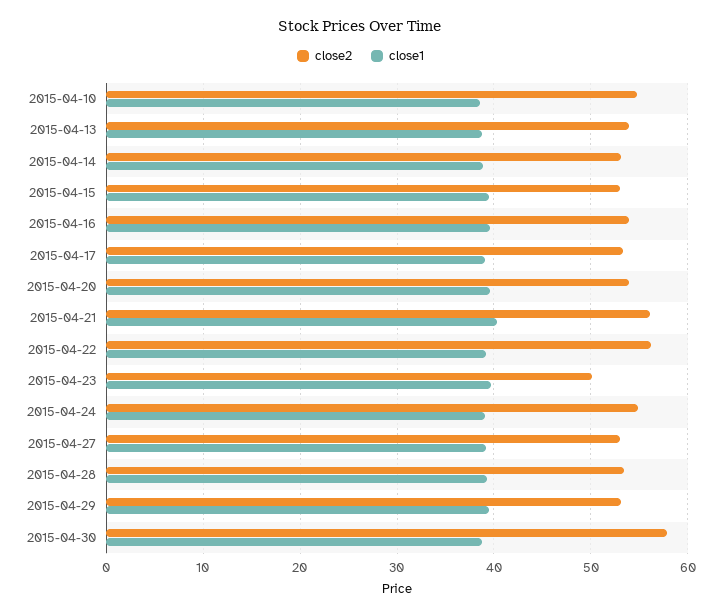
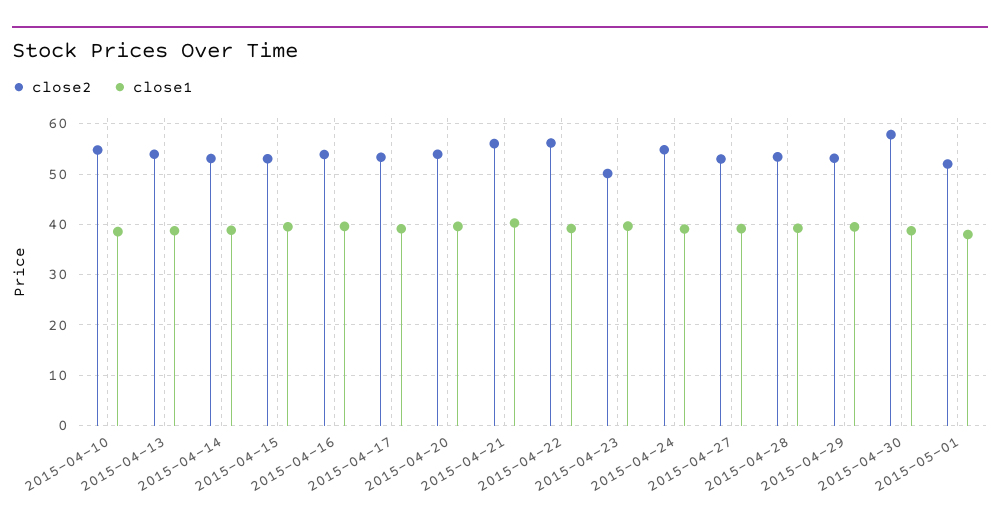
close2, 2015-05-01: none -> 52
close1, 2015-05-01: none -> 38

